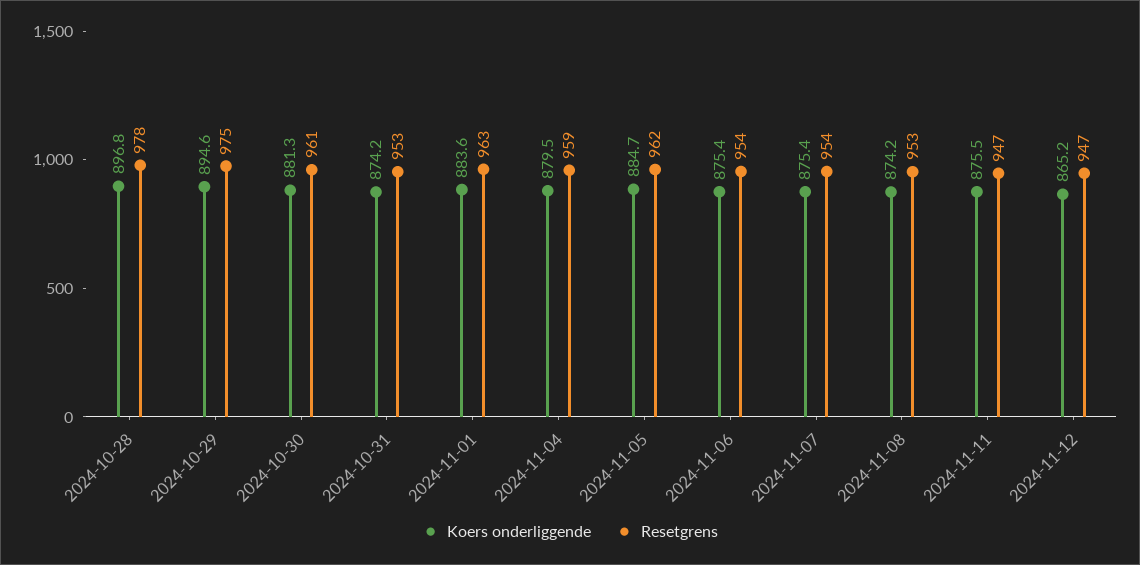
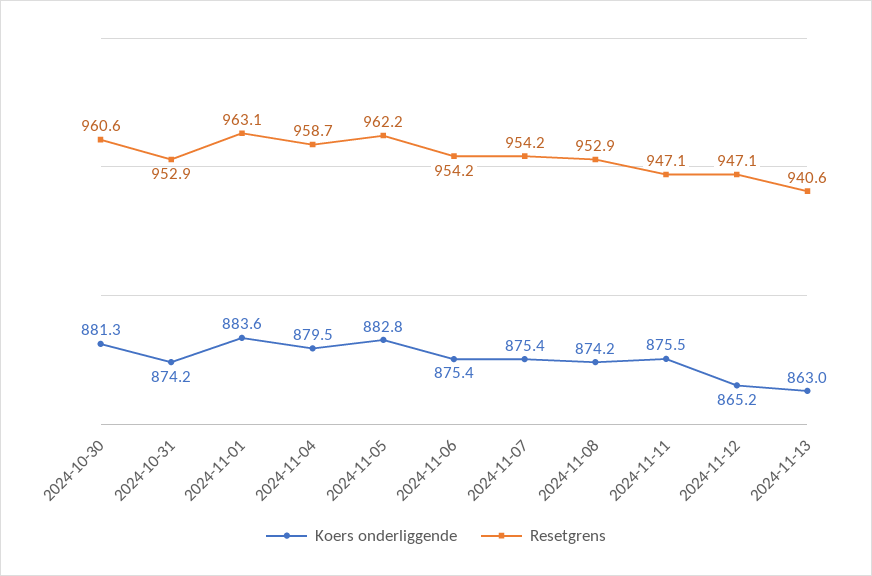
Koers onderliggende, 2024-10-28: 896.8 -> none
Resetgrens, 2024-10-28: 978 -> none
Koers onderliggende, 2024-10-29: 894.6 -> none
Resetgrens, 2024-10-29: 975 -> none
Koers onderliggende, 2024-11-05: 884.7 -> 882.8
Koers onderliggende, 2024-11-13: none -> 863
Resetgrens, 2024-11-13: none -> 940.6

